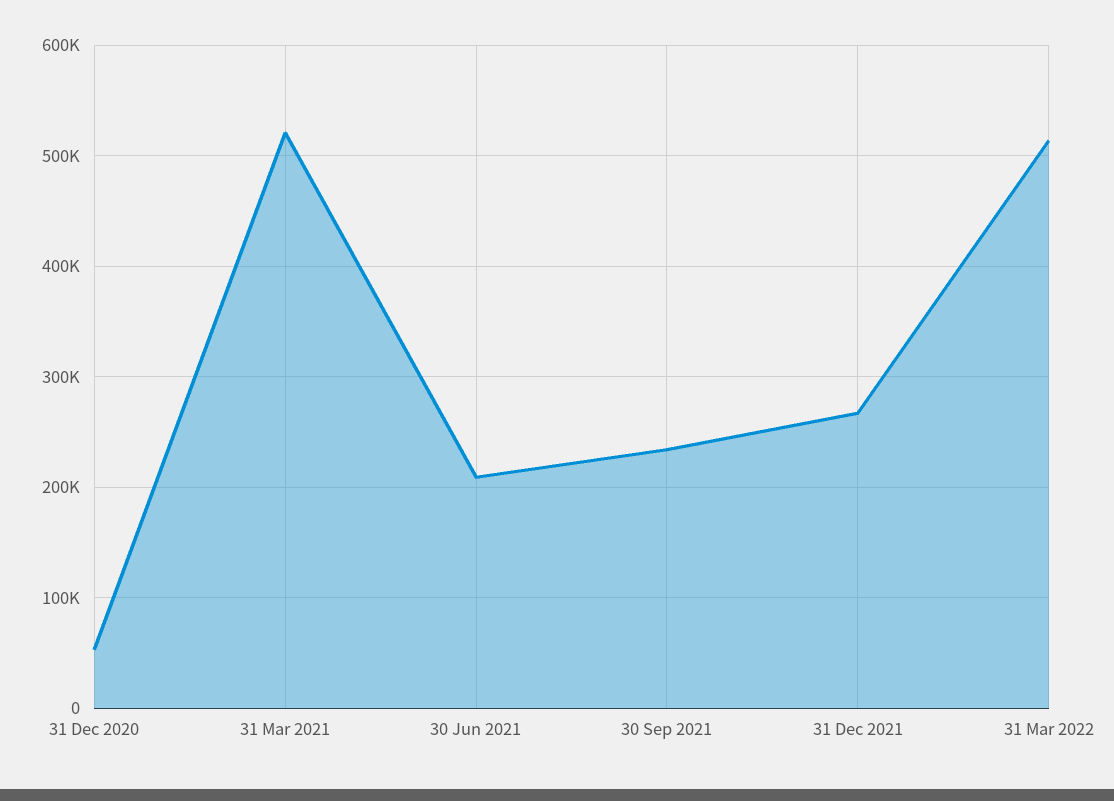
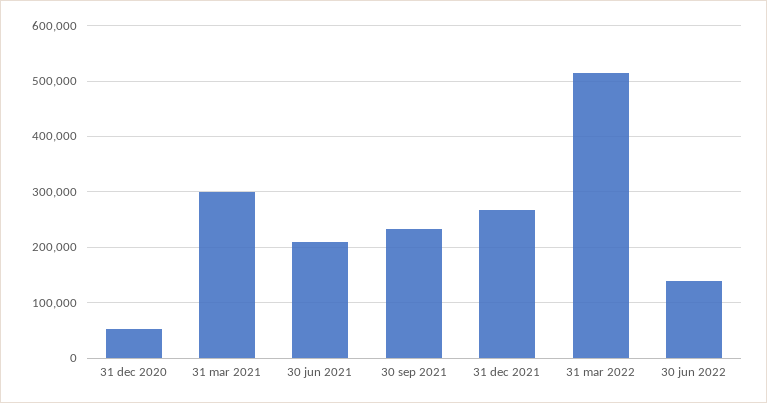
31 Mar 2021: 520000 -> 300000
30 jun 2022: none -> 140000

